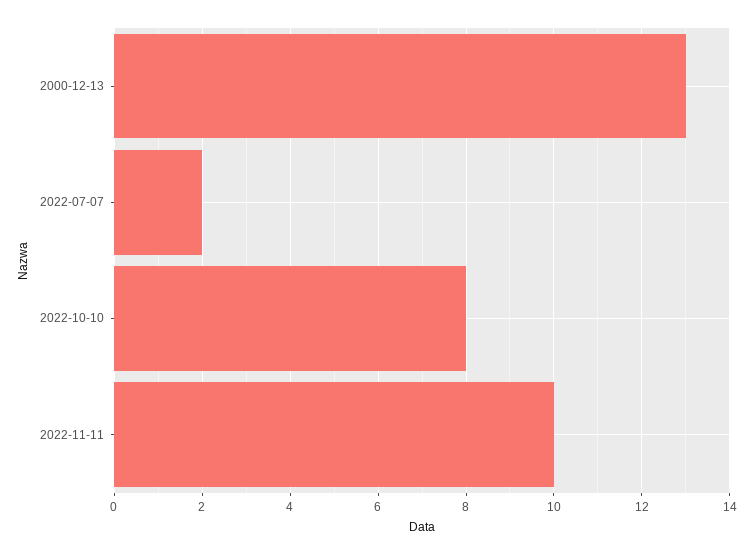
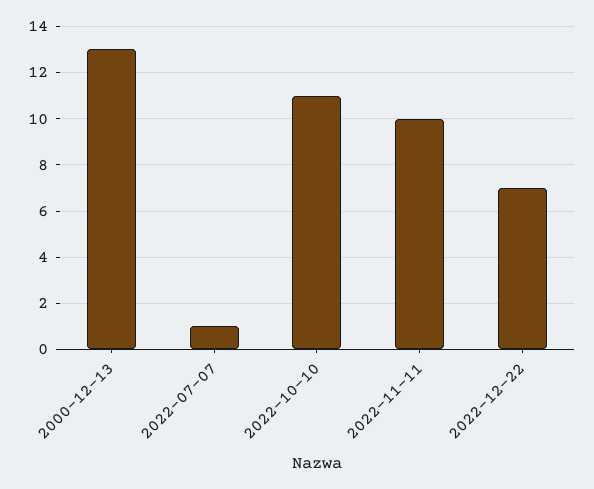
2022-07-07: 2 -> 1
2022-10-10: 8 -> 11
2022-12-22: none -> 7

